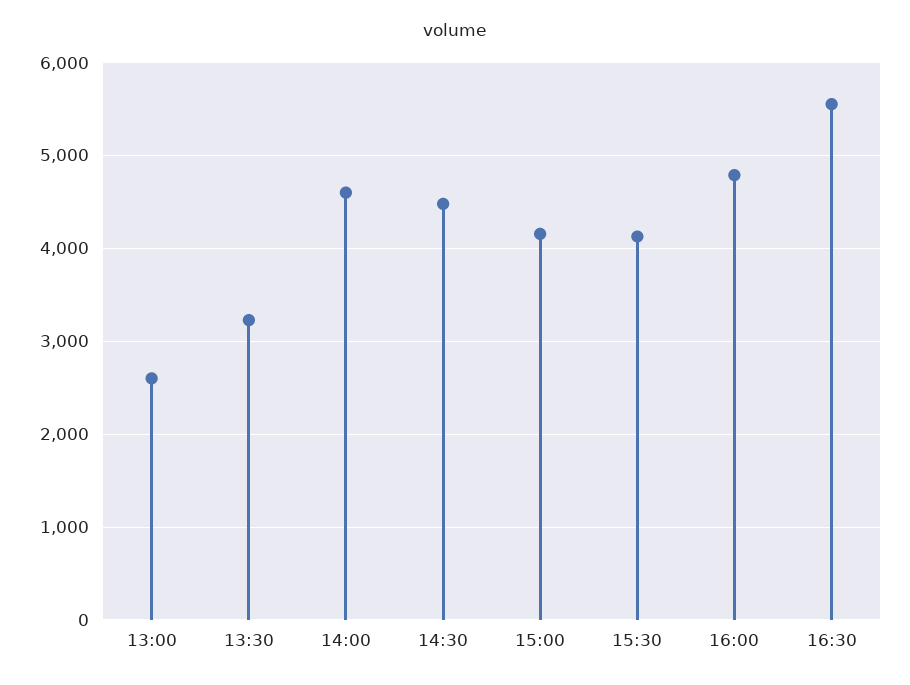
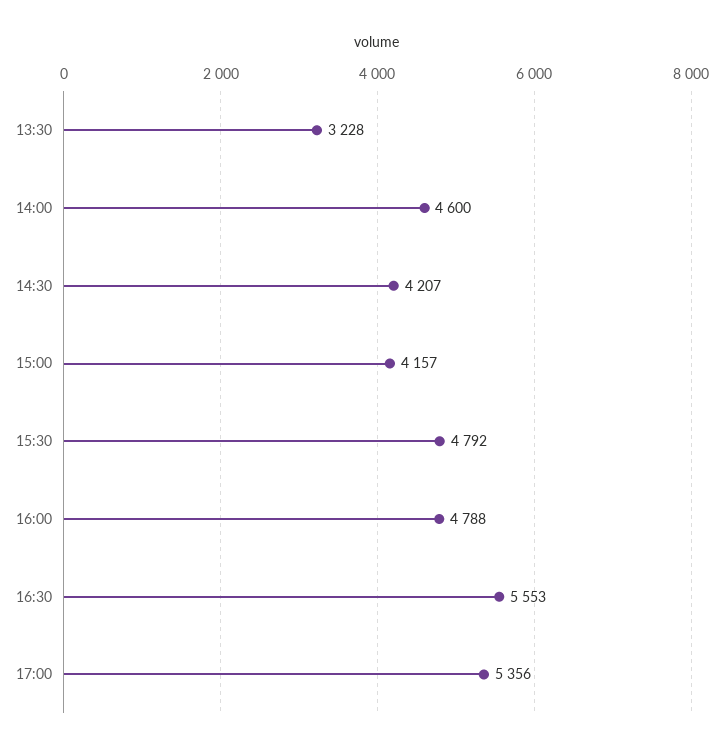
13:00: 2600 -> none
14:30: 4500 -> 4207
15:30: 4100 -> 4792
17:00: none -> 5356

